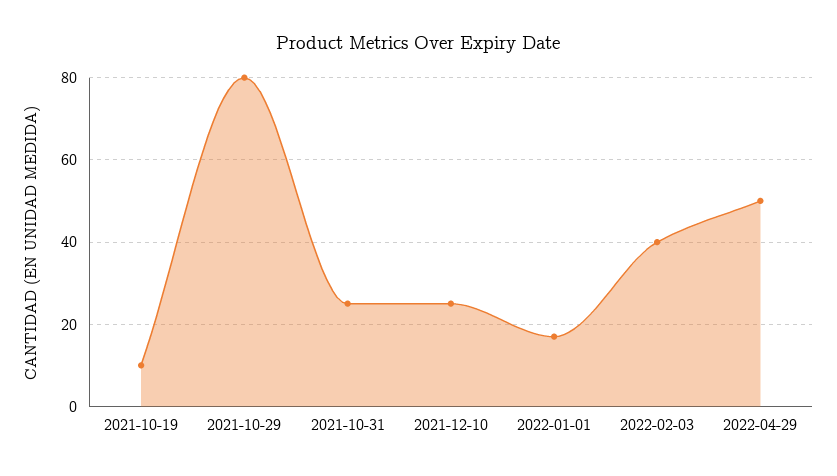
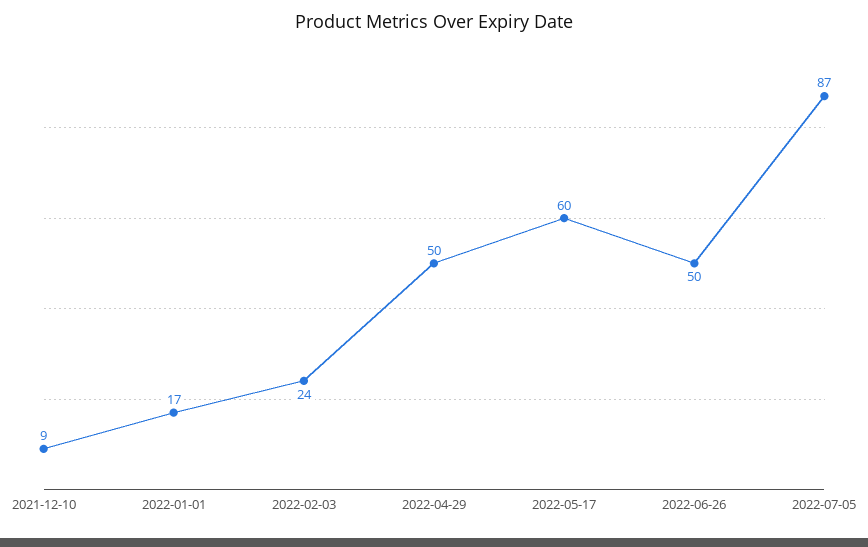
2021-10-19: 10 -> none
2021-10-29: 80 -> none
2021-10-31: 25 -> none
2021-12-10: 25 -> 9
2022-02-03: 40 -> 24
2022-05-17: none -> 60
2022-06-26: none -> 50
2022-07-05: none -> 87

